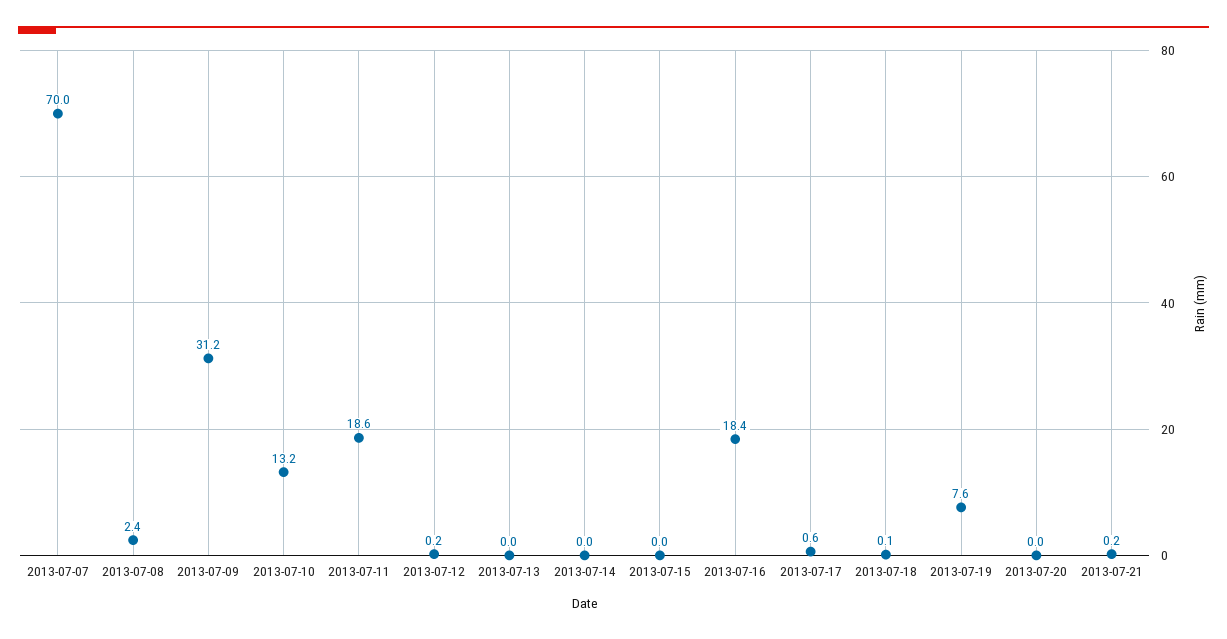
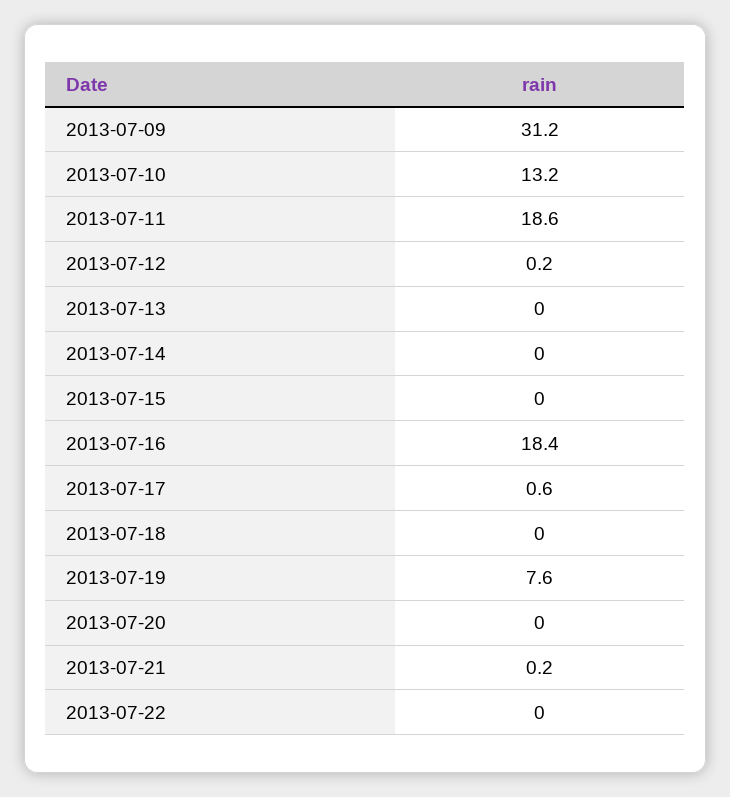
2013-07-07: 70 -> none
2013-07-08: 2.4 -> none
2013-07-18: 0.1 -> 0
2013-07-22: none -> 0

